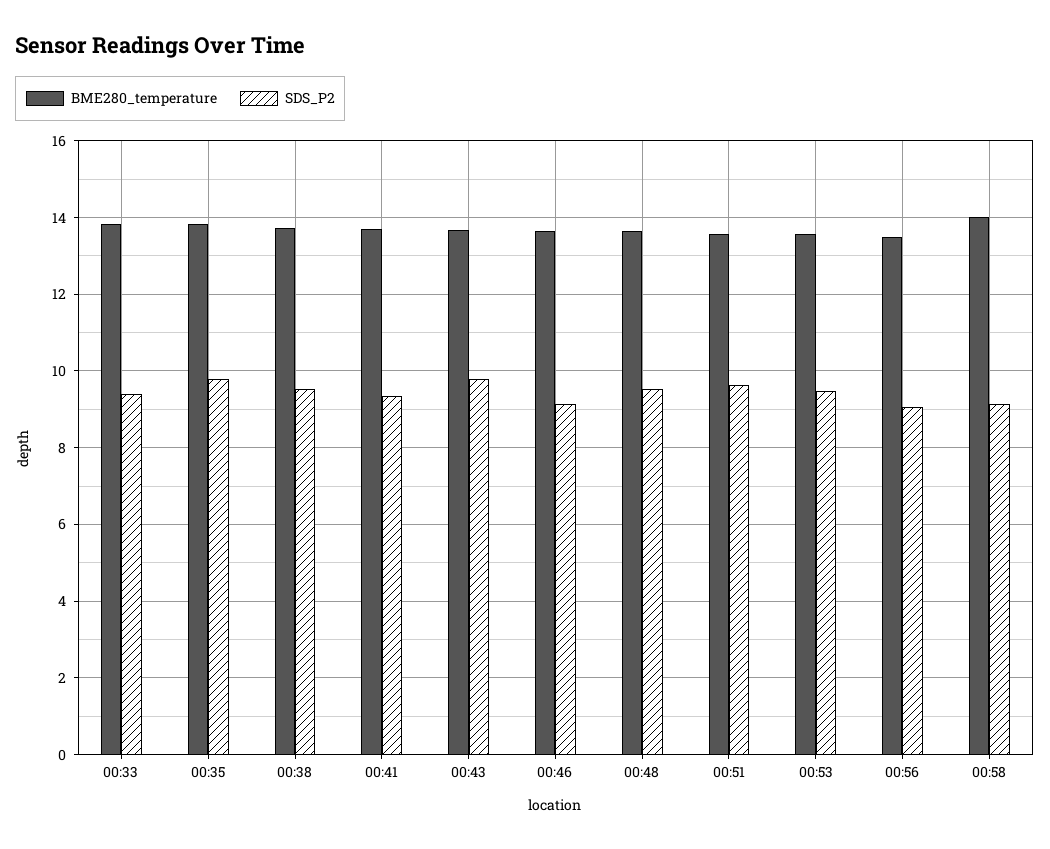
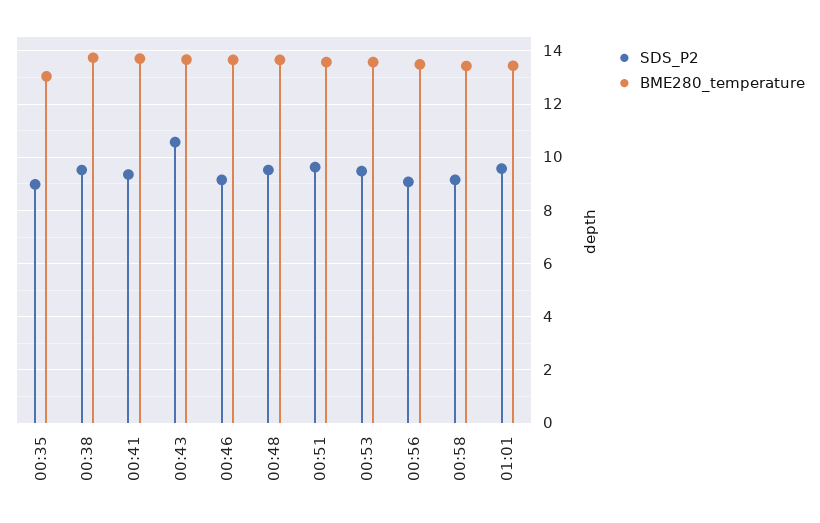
BME280_temperature, 00:33: 13.8 -> none
SDS_P2, 00:33: 9.4 -> none
BME280_temperature, 00:35: 13.8 -> 13
SDS_P2, 00:35: 9.8 -> 9
SDS_P2, 00:43: 9.8 -> 10.5
BME280_temperature, 00:58: 14 -> 13.5
SDS_P2, 01:01: none -> 9.5
BME280_temperature, 01:01: none -> 13.5

